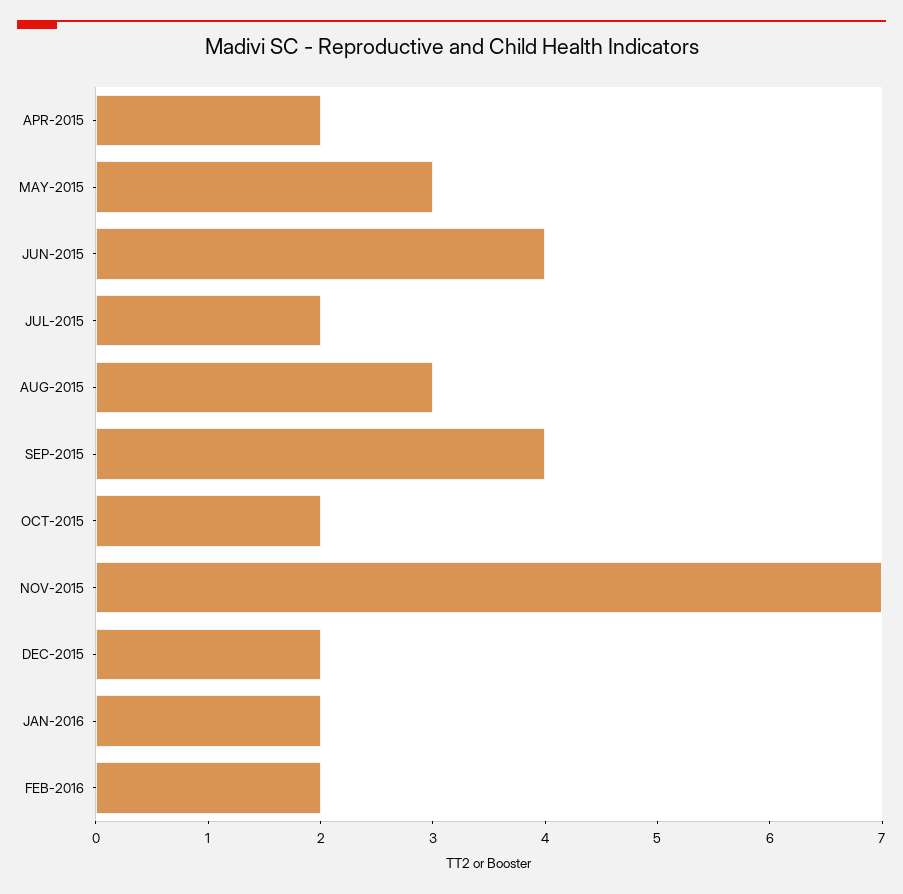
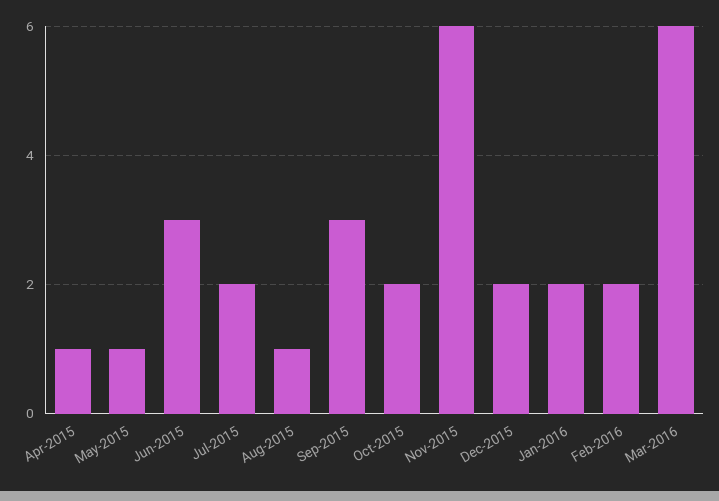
APR-2015: 2 -> 1
MAY-2015: 3 -> 1
JUN-2015: 4 -> 3
AUG-2015: 3 -> 1
SEP-2015: 4 -> 3
NOV-2015: 7 -> 6
Mar-2016: none -> 6

